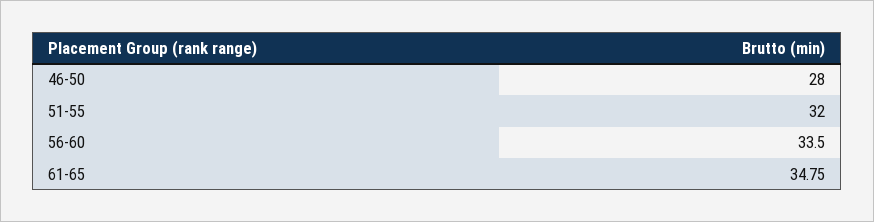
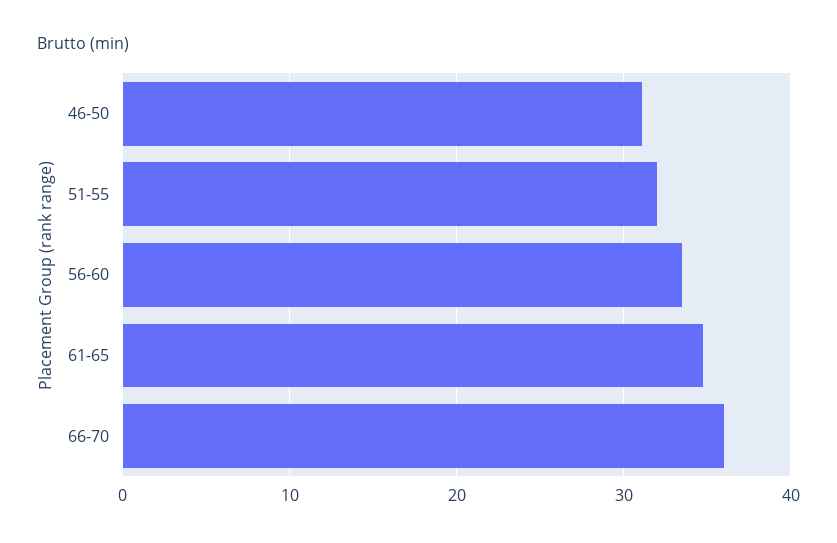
46-50: 28 -> 31
66-70: none -> 36

